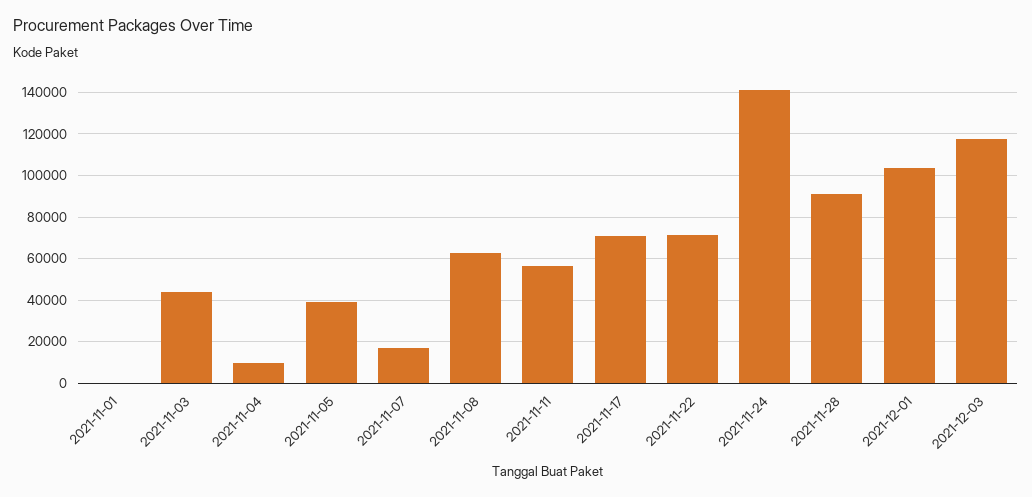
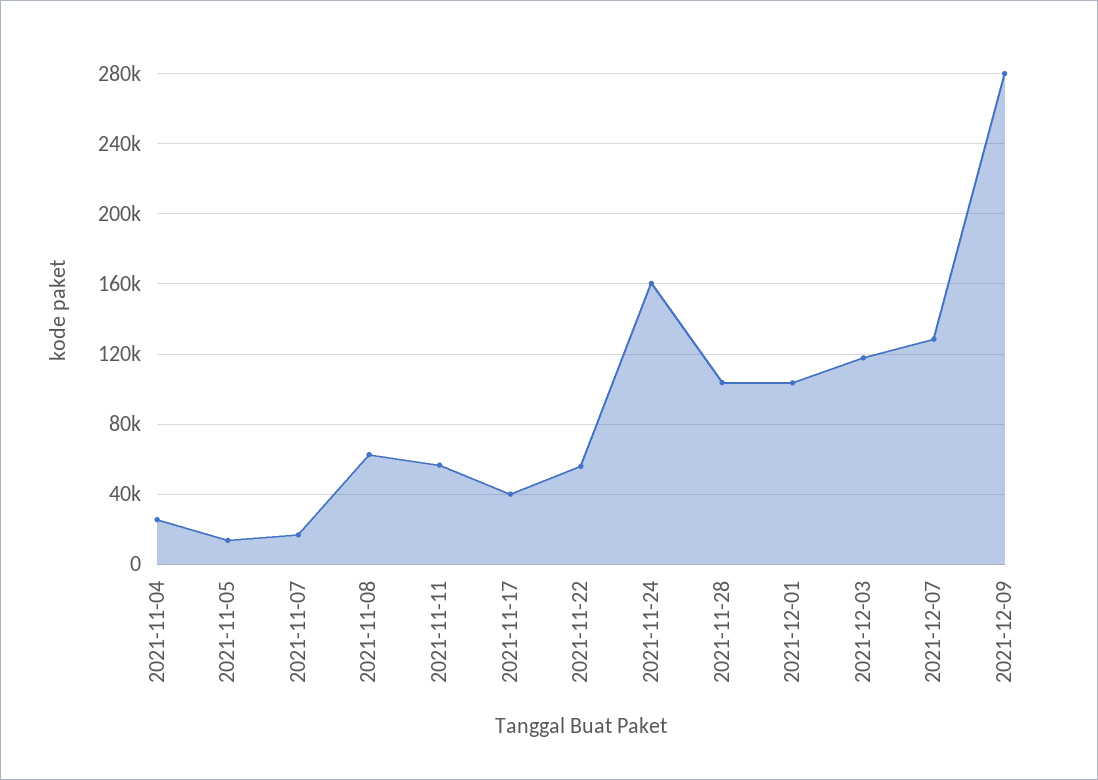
2021-11-01: 0 -> none
2021-11-03: 45000 -> none
2021-11-04: 10000 -> 25000
2021-11-05: 40000 -> 15000
2021-11-17: 70000 -> 40000
2021-11-22: 70000 -> 55000
2021-11-24: 140000 -> 160000
2021-11-28: 90000 -> 105000
2021-12-07: none -> 130000
2021-12-09: none -> 280000

